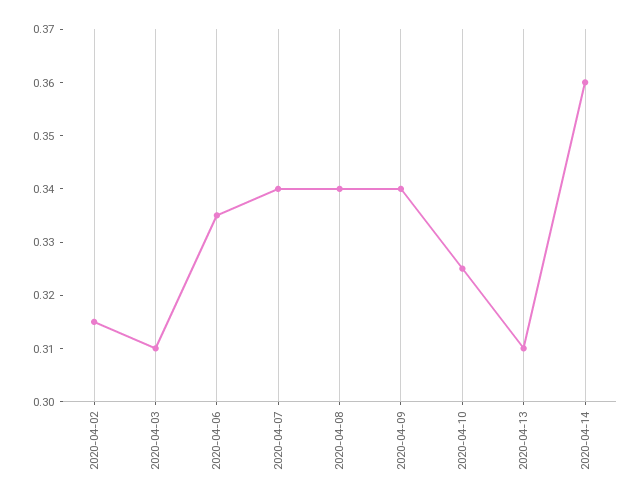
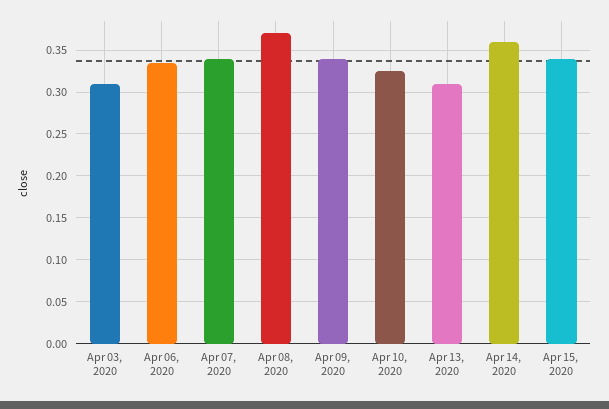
2020-04-02: 0.315 -> none
2020-04-08: 0.34 -> 0.37
Apr 15, 2020: none -> 0.34

